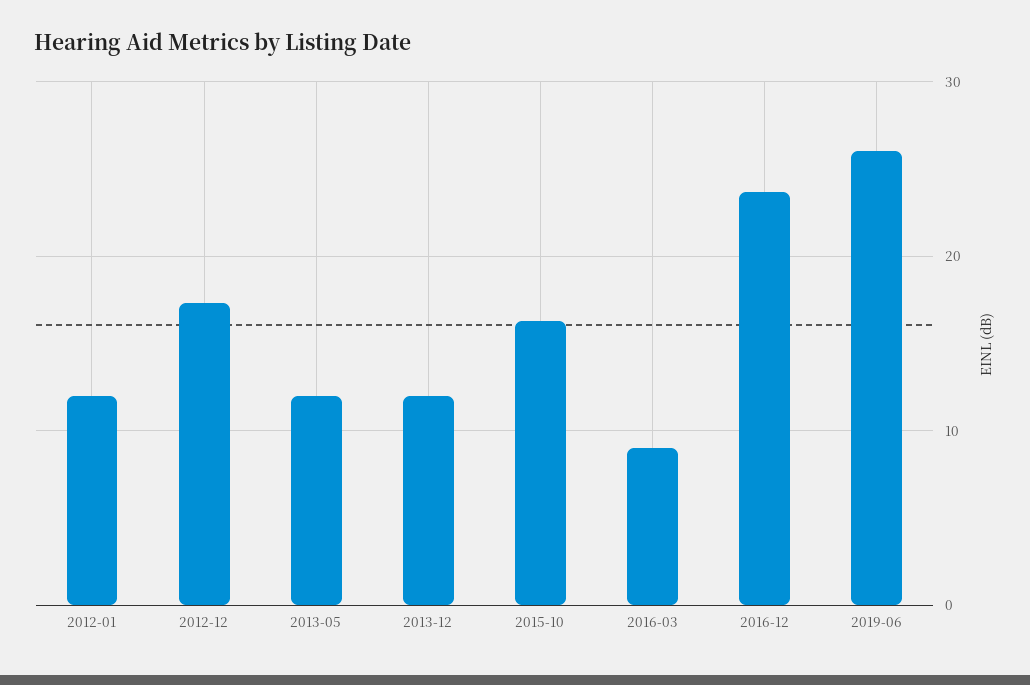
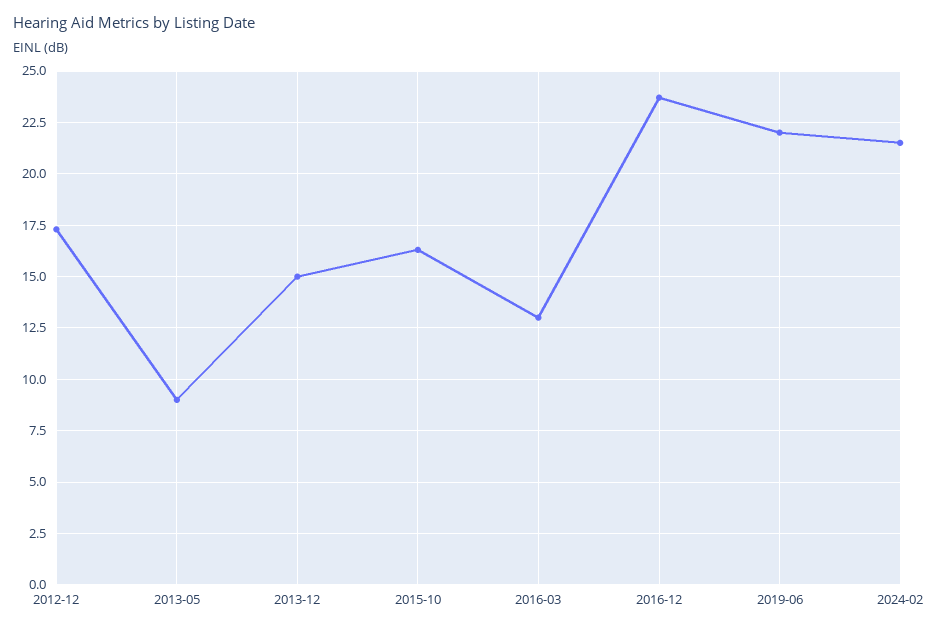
2012-01: 12 -> none
2013-05: 12 -> 9
2013-12: 12 -> 15
2016-03: 9 -> 13
2019-06: 26 -> 22
2024-02: none -> 21.5

